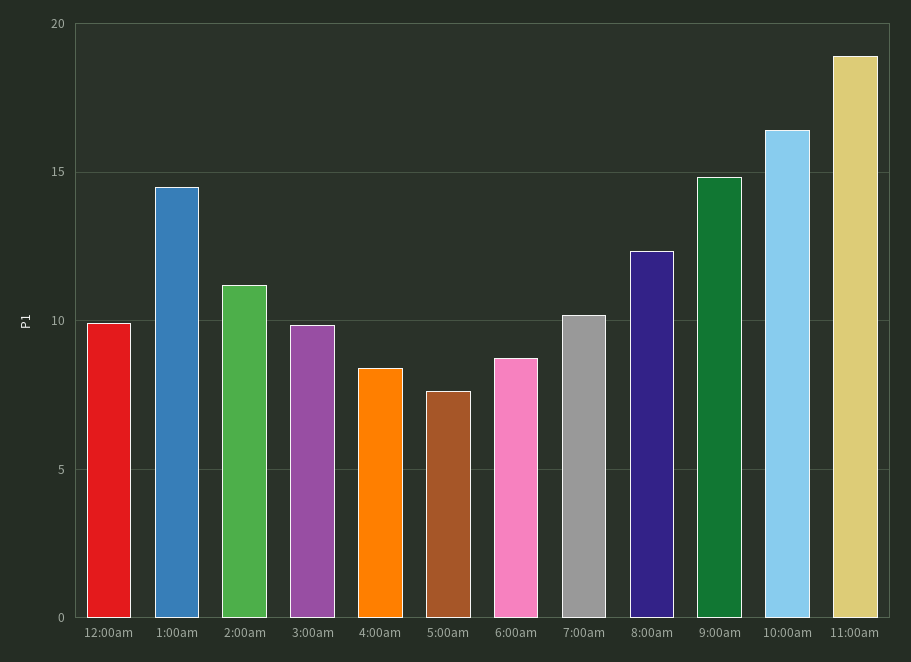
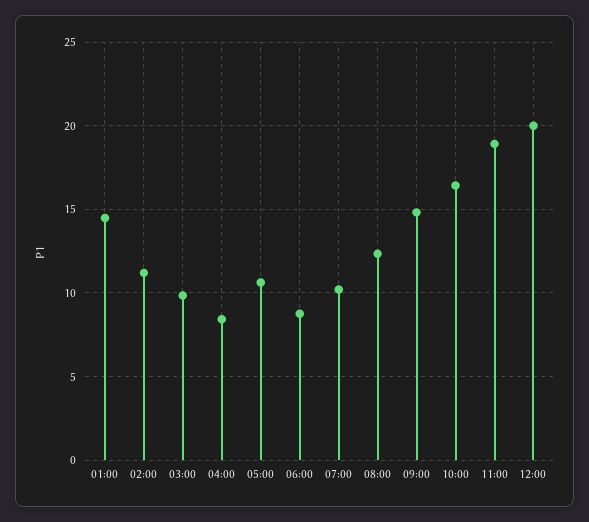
12:00am: 10 -> none
5:00am: 7.5 -> 10.5
12:00: none -> 20

